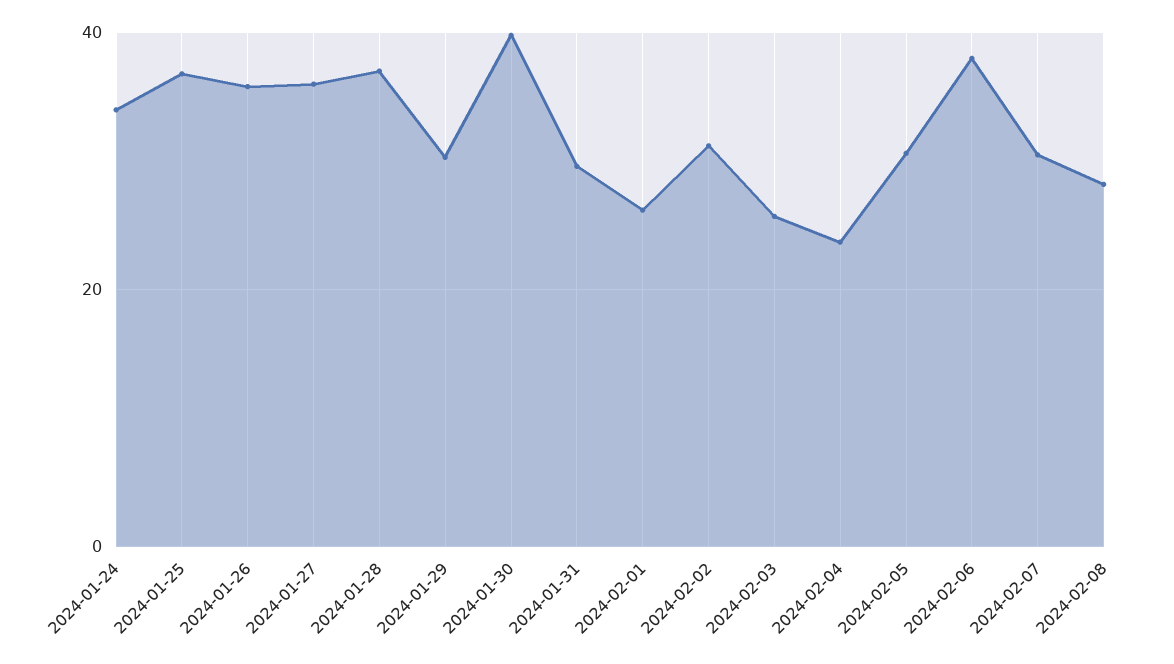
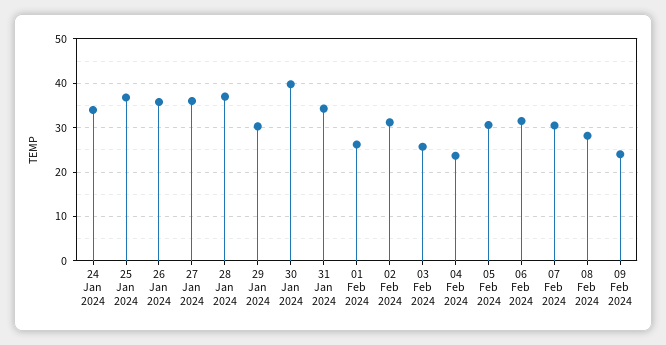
2024-01-31: 30 -> 34
2024-02-06: 38 -> 32
09 Feb 2024: none -> 24

